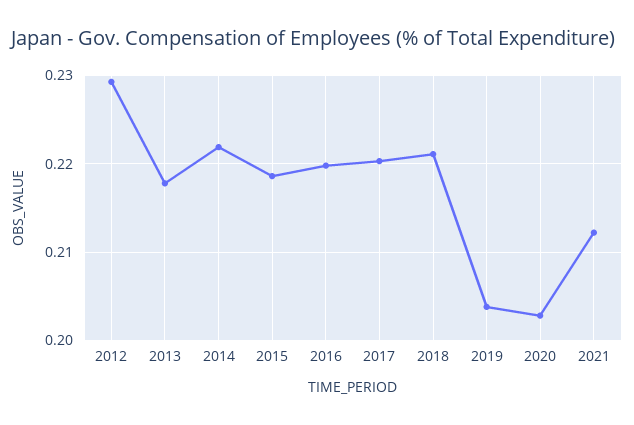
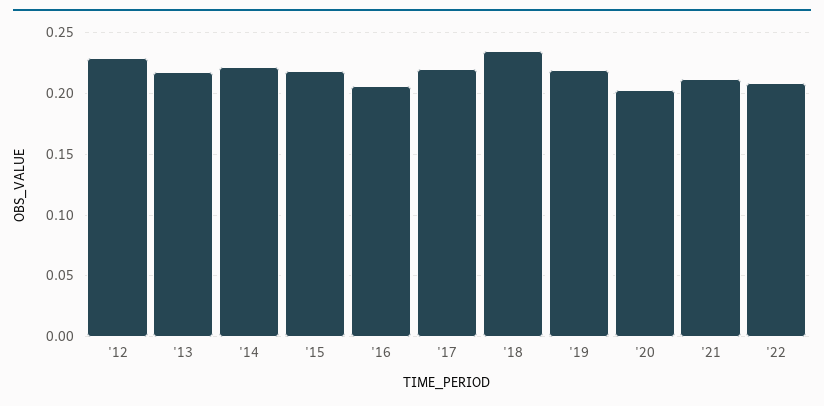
2016: 0.22 -> 0.205
2018: 0.221 -> 0.235
2019: 0.204 -> 0.22
'22: none -> 0.21

